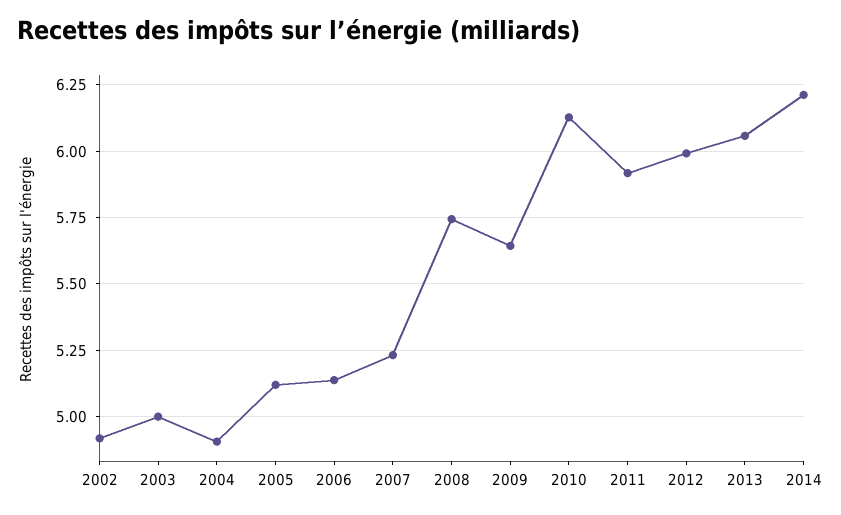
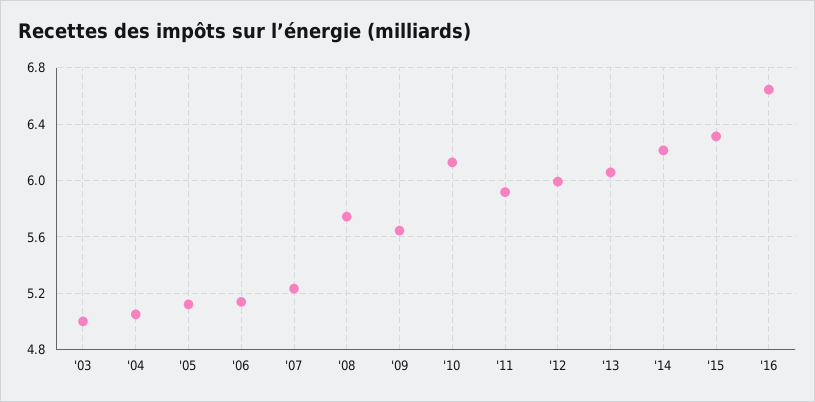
2002: 4.925 -> none
2004: 4.9 -> 5.05
'15: none -> 6.3
'16: none -> 6.65

